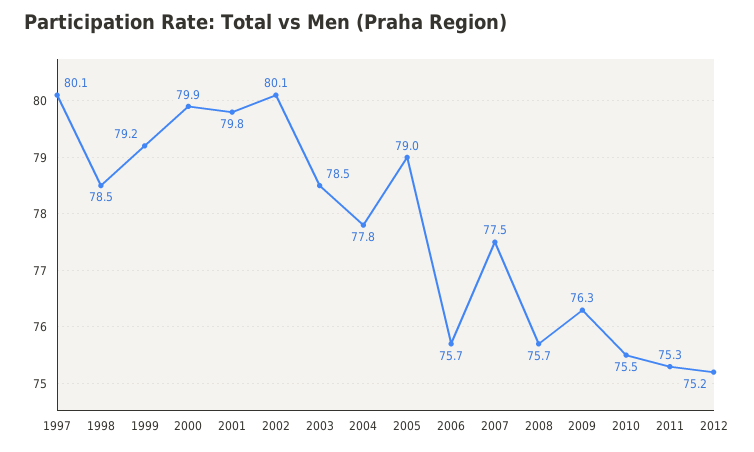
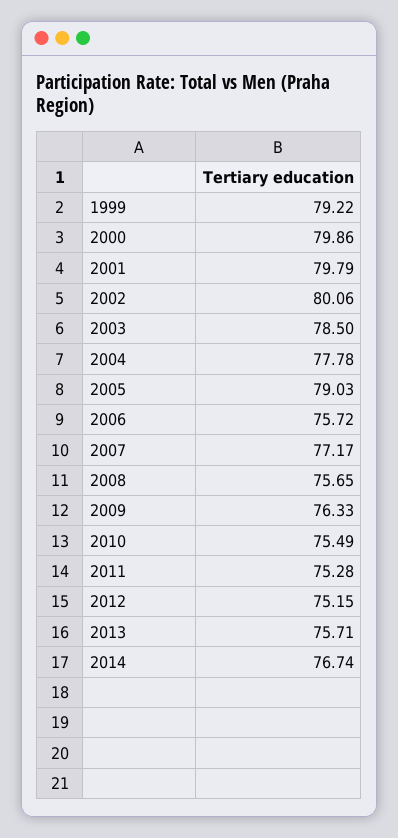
1997: 80.1 -> none
1998: 78.5 -> none
2007: 77.5 -> 77.17
2013: none -> 75.71
2014: none -> 76.74

